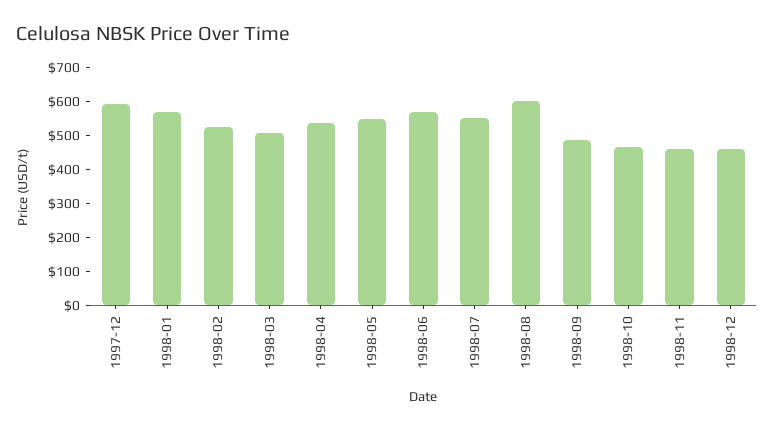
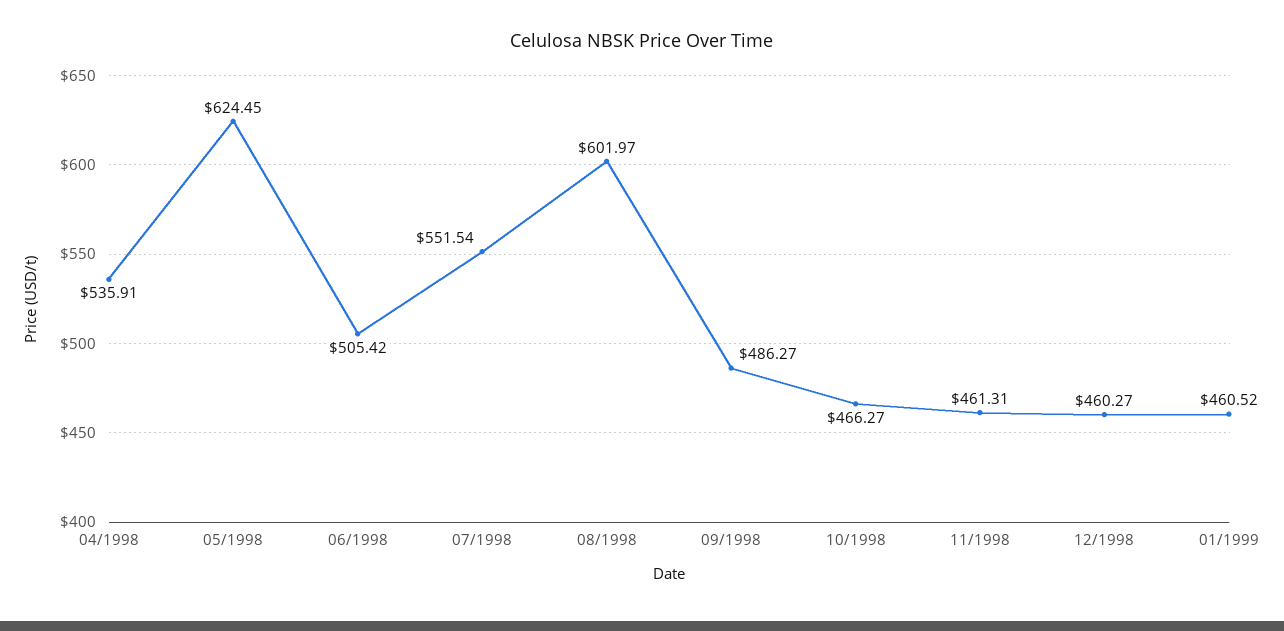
1997-12: 600 -> none
1998-01: 575 -> none
1998-02: 525 -> none
1998-03: 500 -> none
1998-05: 550 -> 624.45
1998-06: 575 -> 505.42
01/1999: none -> 460.52

